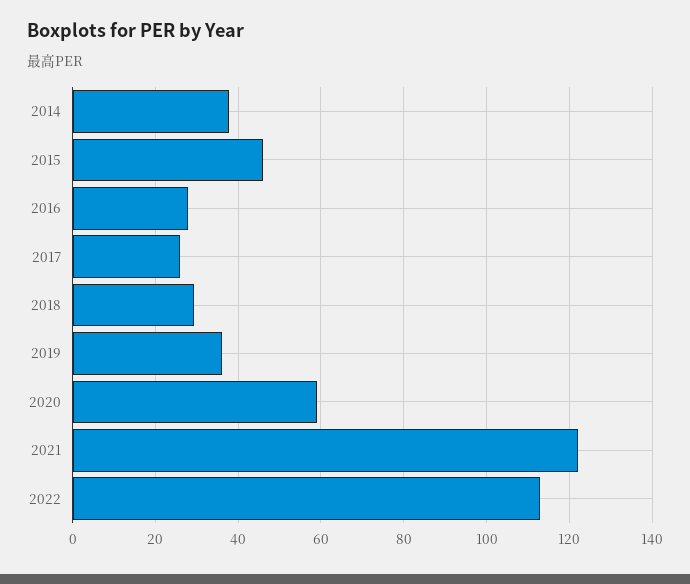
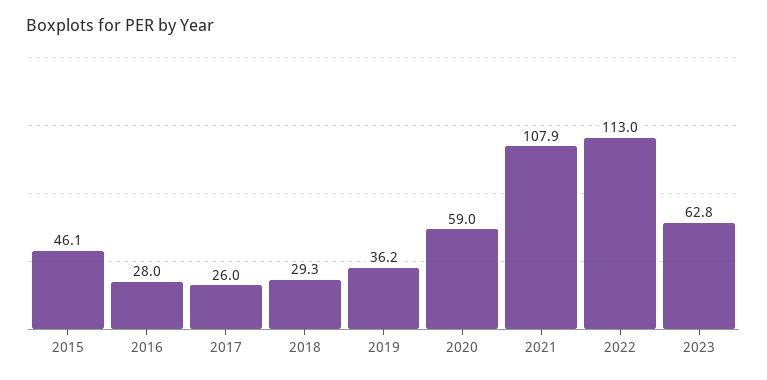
2014: 38 -> none
2021: 122 -> 107.9
2023: none -> 62.8

